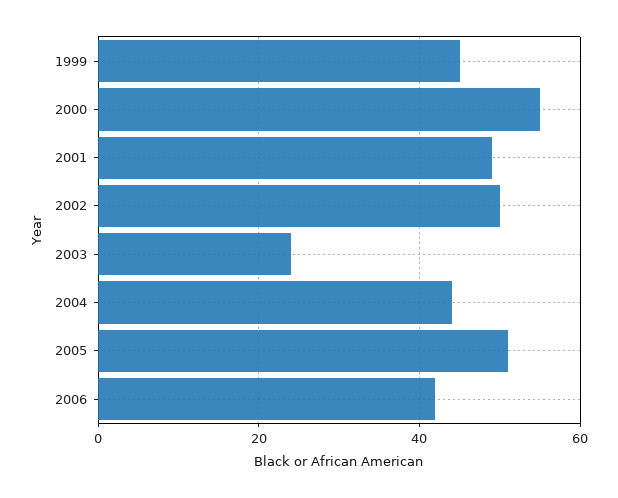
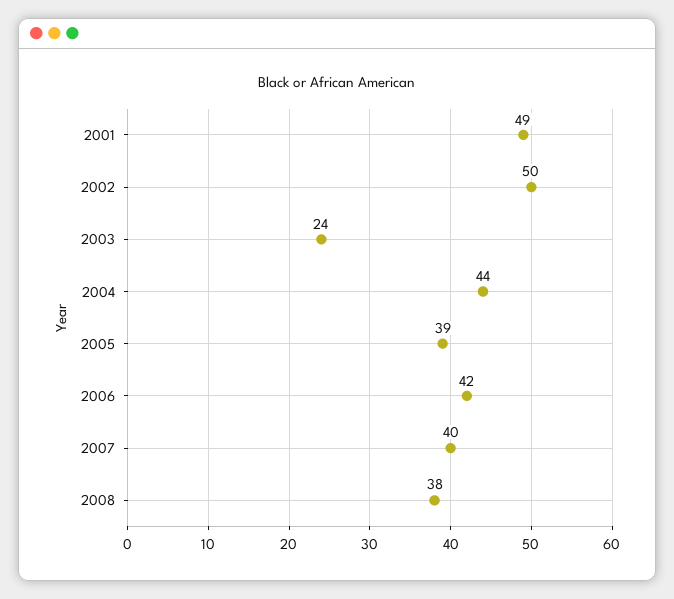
1999: 45 -> none
2000: 55 -> none
2005: 50 -> 39
2007: none -> 40
2008: none -> 38

